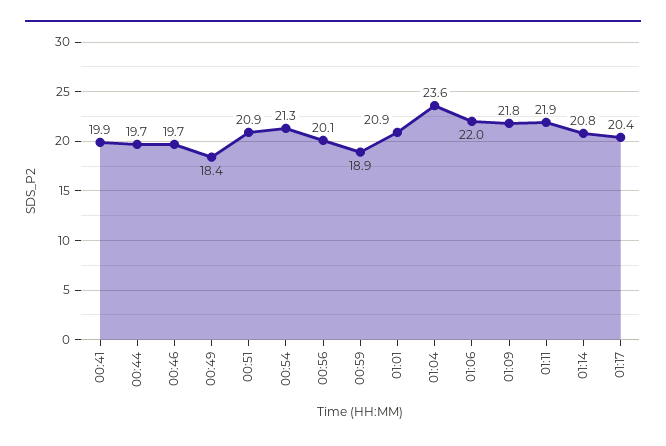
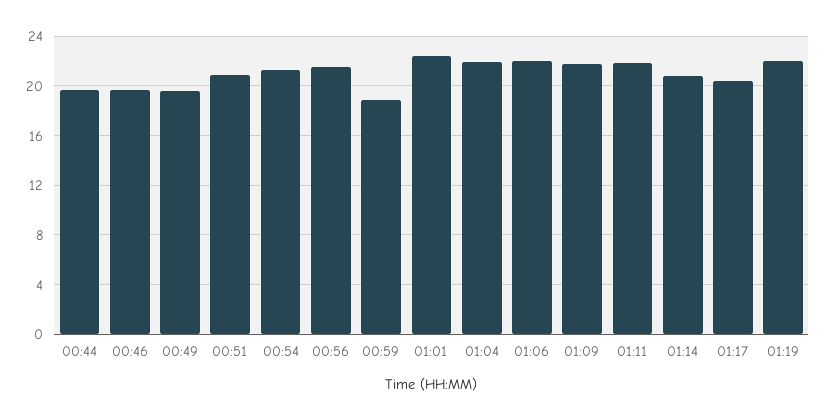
00:41: 19.9 -> none
00:49: 18.4 -> 19.5
00:56: 20.1 -> 21.5
01:01: 20.9 -> 22.5
01:04: 23.6 -> 22
01:19: none -> 22

